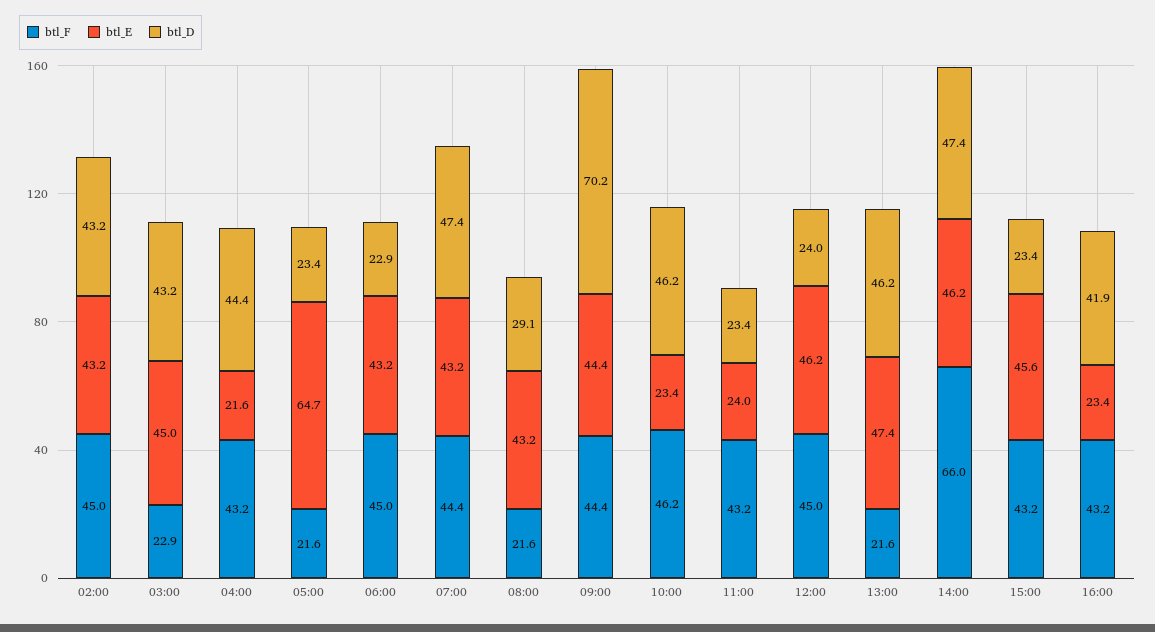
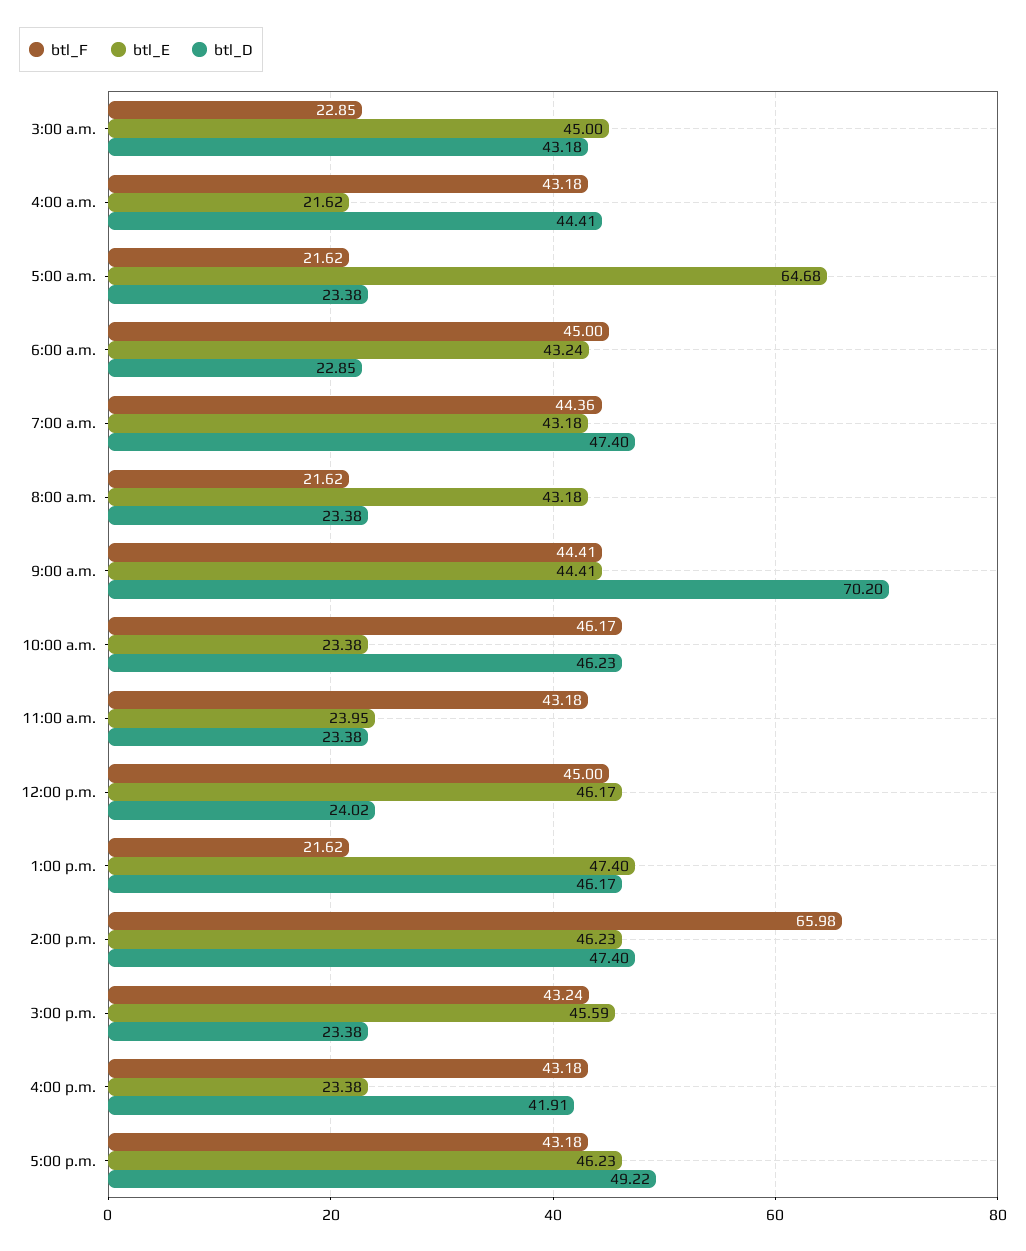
btl_F, 02:00: 45 -> none
btl_E, 02:00: 43.2 -> none
btl_D, 02:00: 43.2 -> none
btl_D, 08:00: 29.1 -> 23.38
btl_F, 5:00 p.m.: none -> 43.18
btl_E, 5:00 p.m.: none -> 46.23
btl_D, 5:00 p.m.: none -> 49.22

